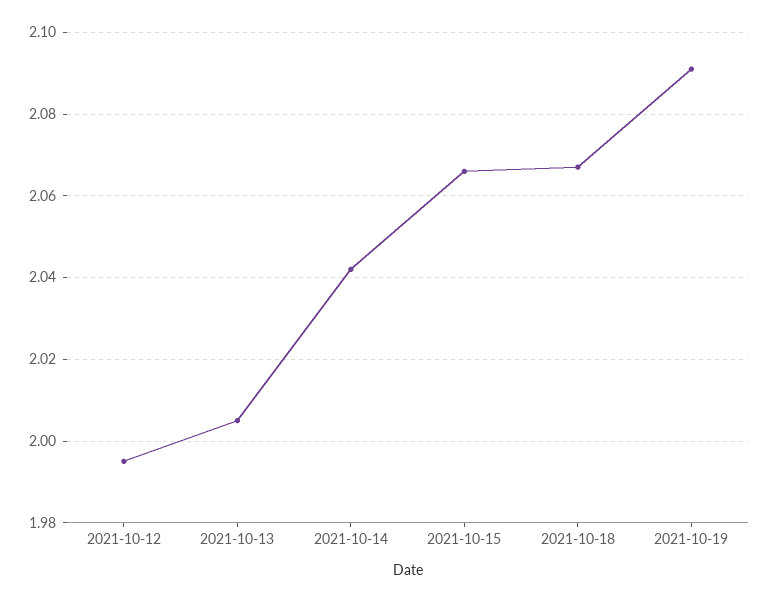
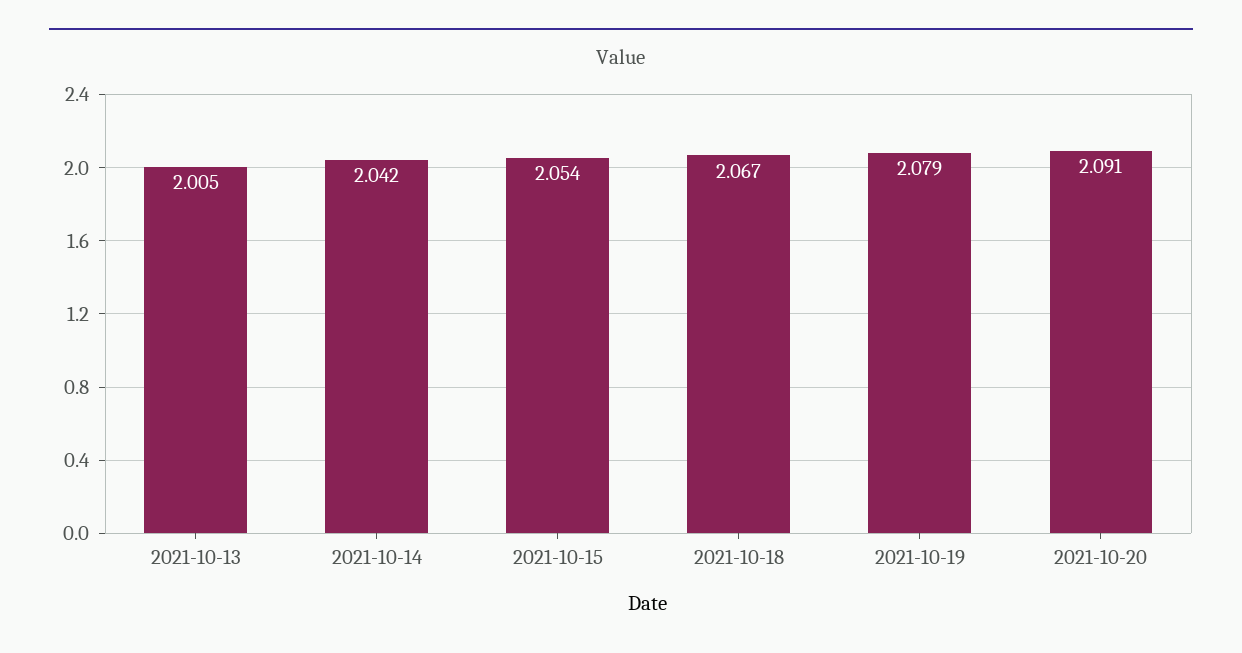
2021-10-12: 1.995 -> none
2021-10-15: 2.065 -> 2.054
2021-10-19: 2.09 -> 2.079
2021-10-20: none -> 2.091

